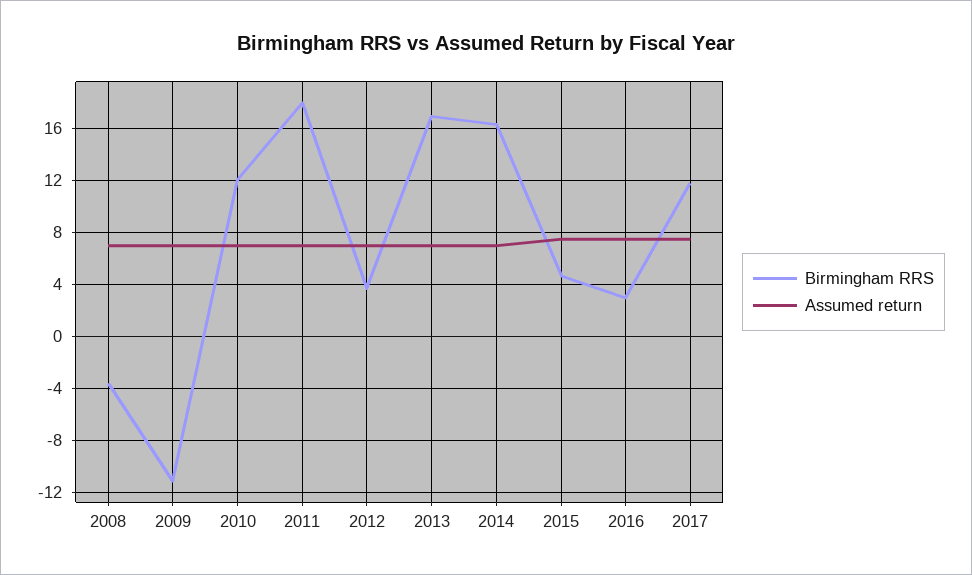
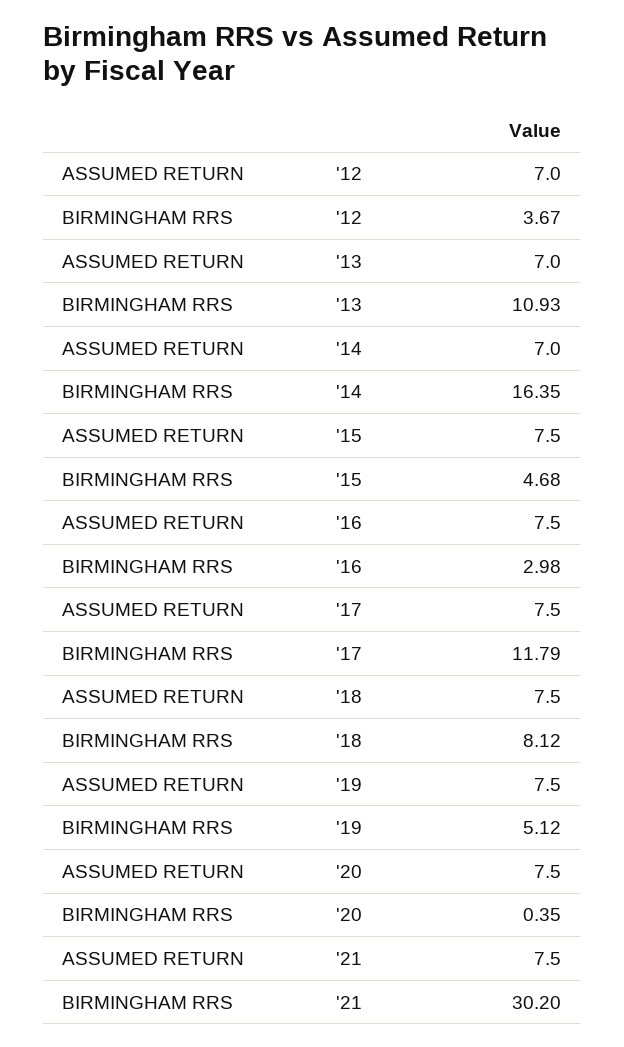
Birmingham RRS, 2008: -3.5 -> none
Assumed return, 2008: 7 -> none
Birmingham RRS, 2009: -11 -> none
Assumed return, 2009: 7 -> none
Birmingham RRS, 2010: 12 -> none
Assumed return, 2010: 7 -> none
Birmingham RRS, 2011: 18 -> none
Assumed return, 2011: 7 -> none
Birmingham RRS, 2013: 17 -> 10.93
Assumed return, '18: none -> 7.5
Birmingham RRS, '18: none -> 8.12
Assumed return, '19: none -> 7.5
Birmingham RRS, '19: none -> 5.12
Assumed return, '20: none -> 7.5
Birmingham RRS, '20: none -> 0.35
Assumed return, '21: none -> 7.5
Birmingham RRS, '21: none -> 30.2

